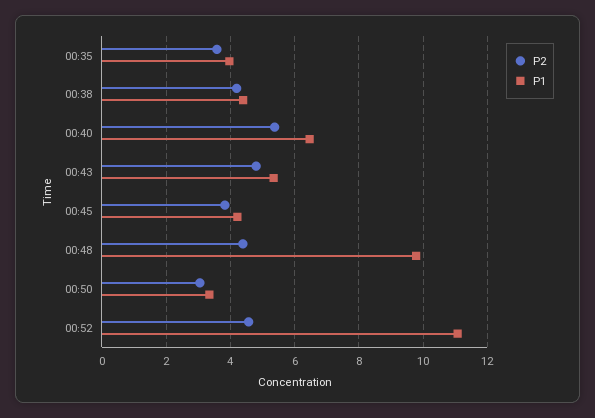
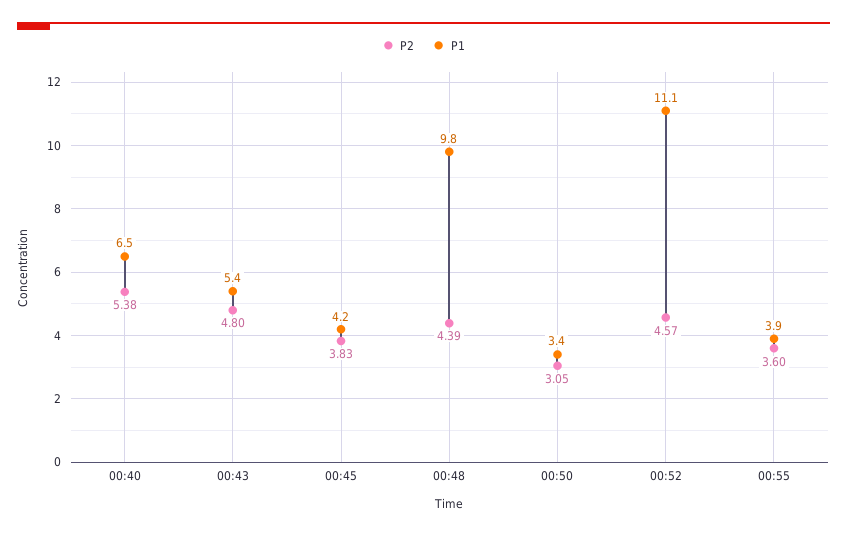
P2, 00:35: 3.6 -> none
P1, 00:35: 4 -> none
P2, 00:38: 4.2 -> none
P1, 00:38: 4.4 -> none
P2, 00:55: none -> 3.6
P1, 00:55: none -> 3.9

